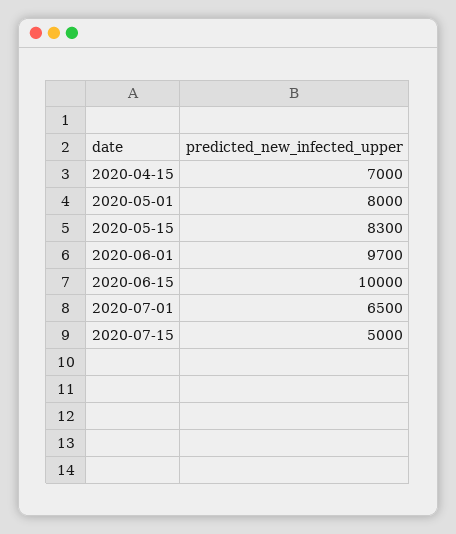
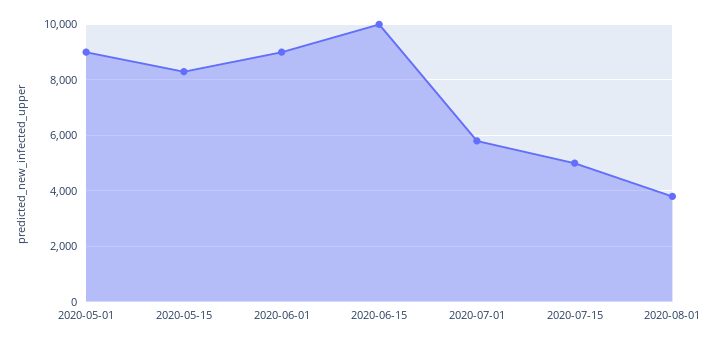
2020-04-15: 7000 -> none
2020-05-01: 8000 -> 9000
2020-06-01: 9700 -> 9000
2020-07-01: 6500 -> 5750
2020-08-01: none -> 3750

